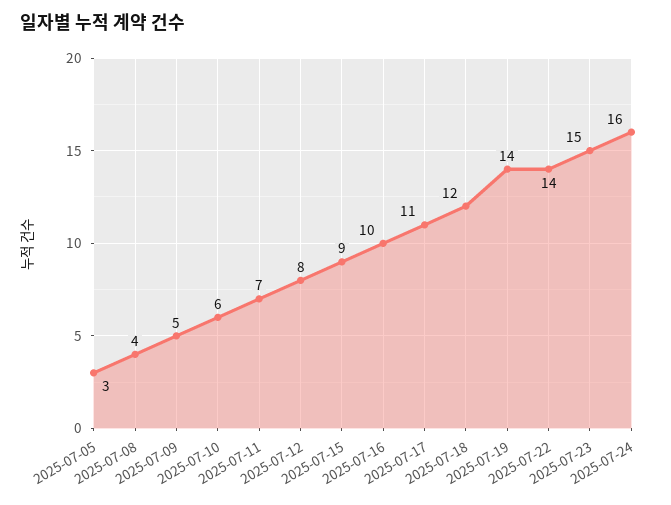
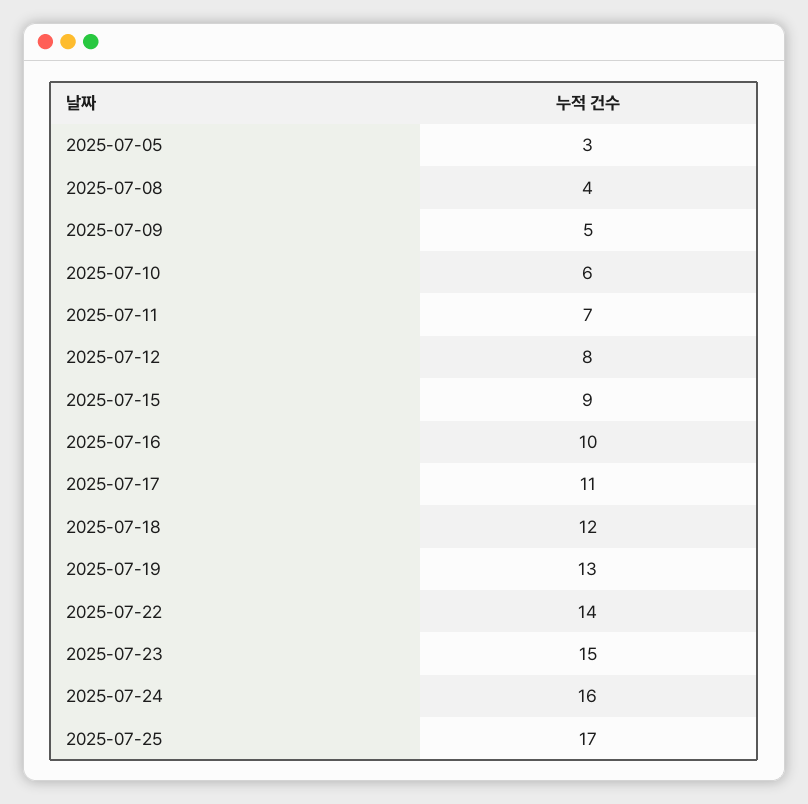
2025-07-19: 14 -> 13
2025-07-25: none -> 17

